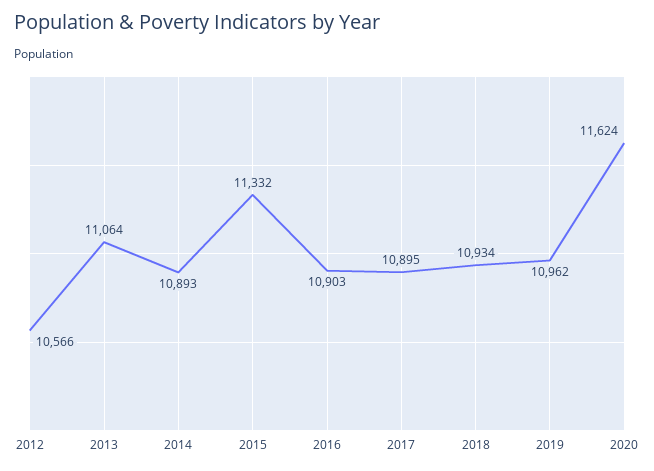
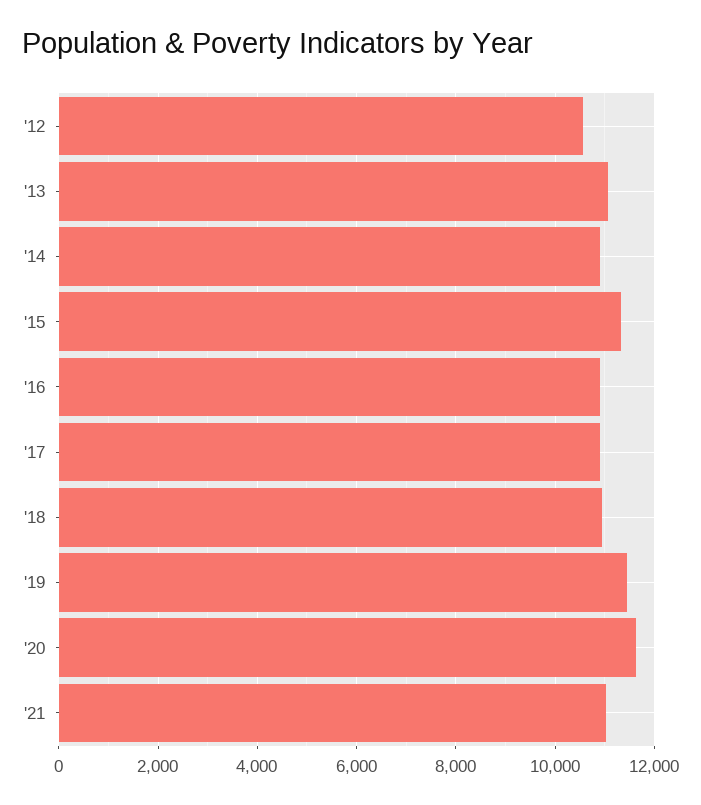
2019: 10962 -> 11400
'21: none -> 11000

